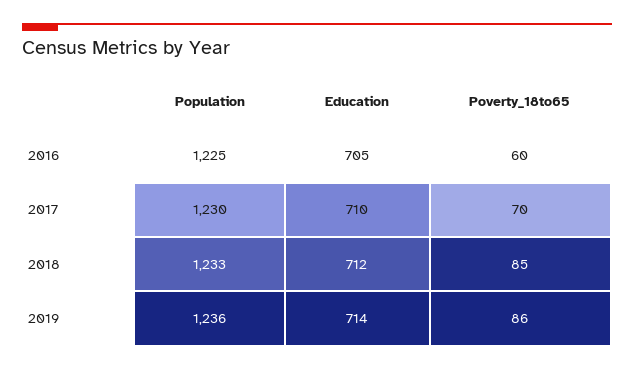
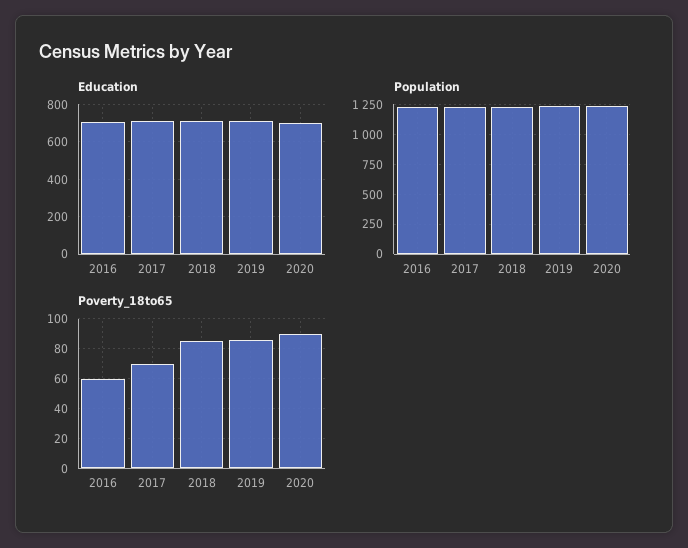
Education, 2020: none -> 700
Population, 2020: none -> 1250
Poverty_18to65, 2020: none -> 90

